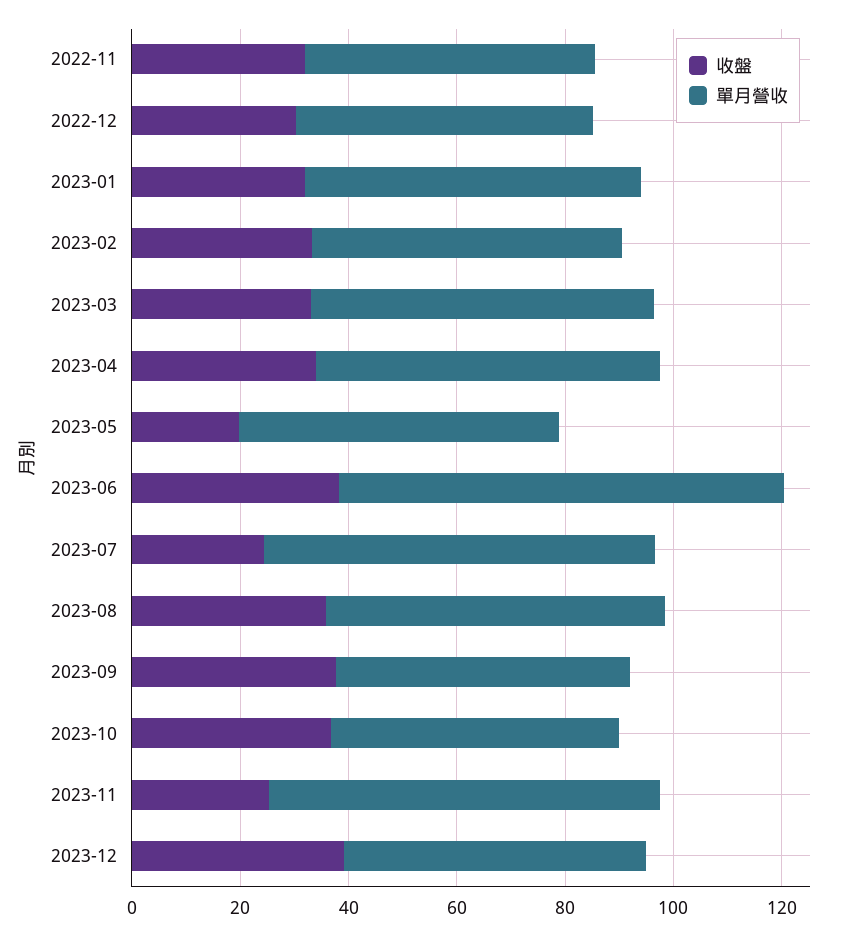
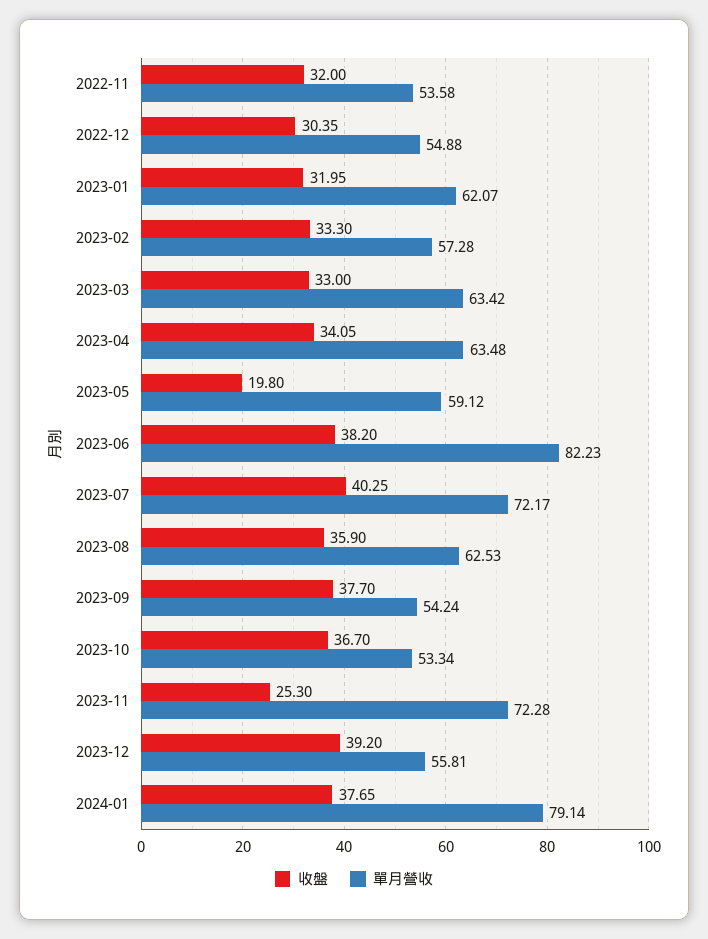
收盤, 2023-07: 25 -> 40.25
收盤, 2024-01: none -> 37.65
單月營收, 2024-01: none -> 79.14

